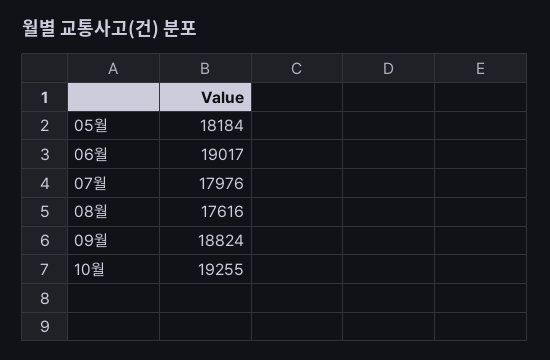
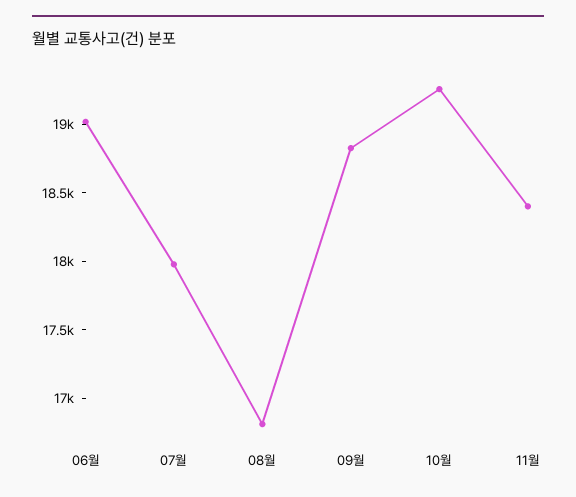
05월: 18184 -> none
08월: 17616 -> 16800
11월: none -> 18400

